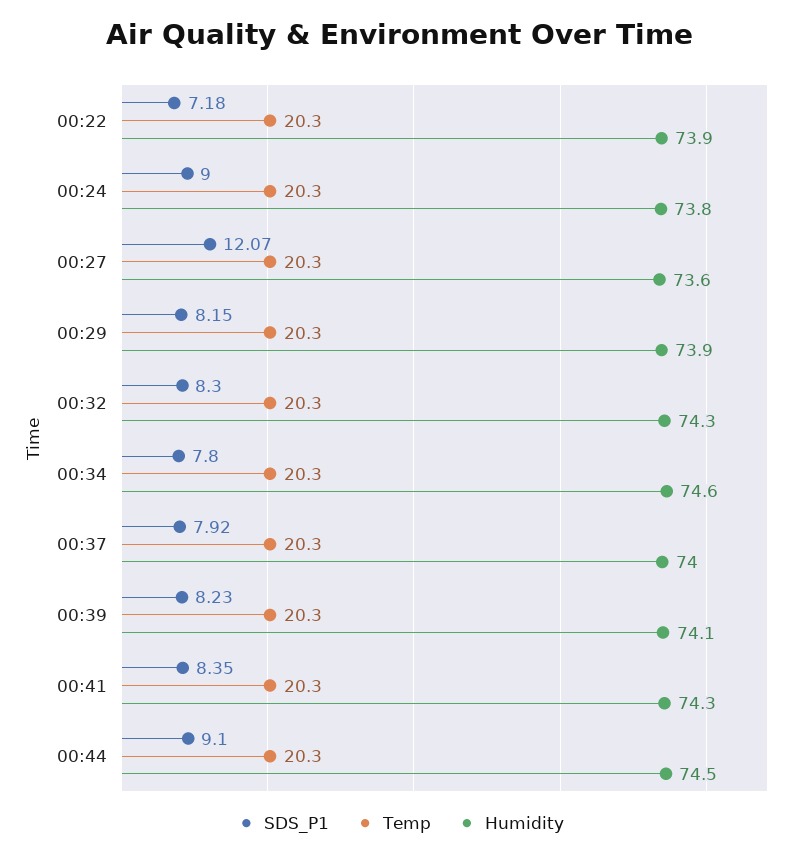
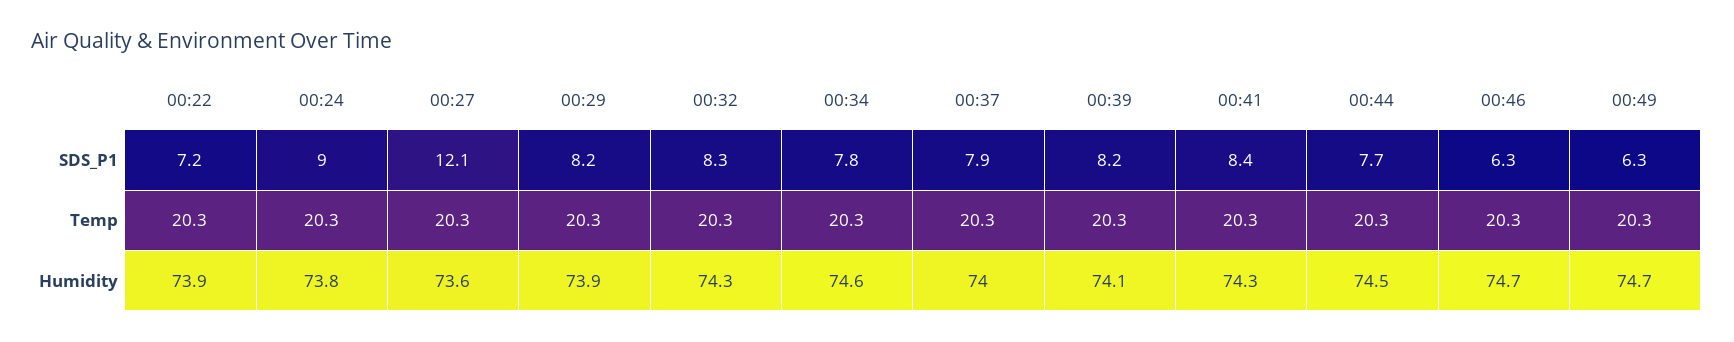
SDS_P1, 00:44: 9.1 -> 7.7
SDS_P1, 00:46: none -> 6.3
SDS_P1, 00:49: none -> 6.3
Temp, 00:46: none -> 20.3
Temp, 00:49: none -> 20.3
Humidity, 00:46: none -> 74.7
Humidity, 00:49: none -> 74.7

